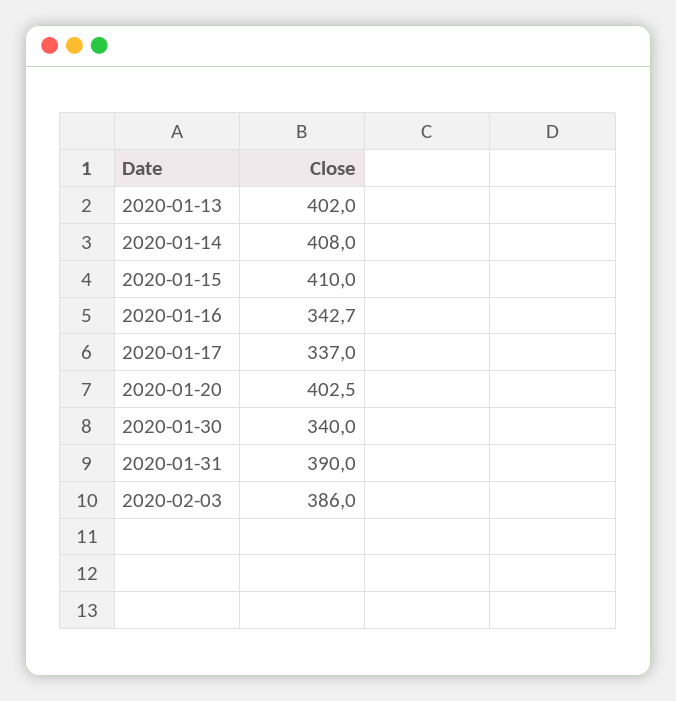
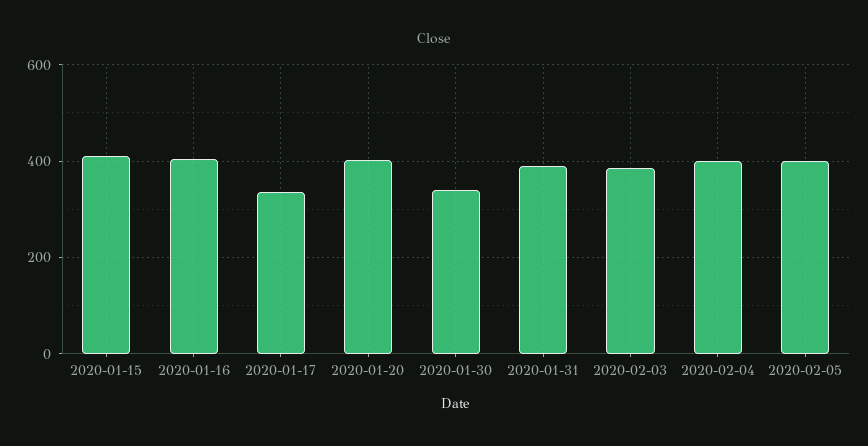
2020-01-13: 402 -> none
2020-01-14: 408 -> none
2020-01-16: 342.7 -> 400
2020-02-04: none -> 400
2020-02-05: none -> 400

